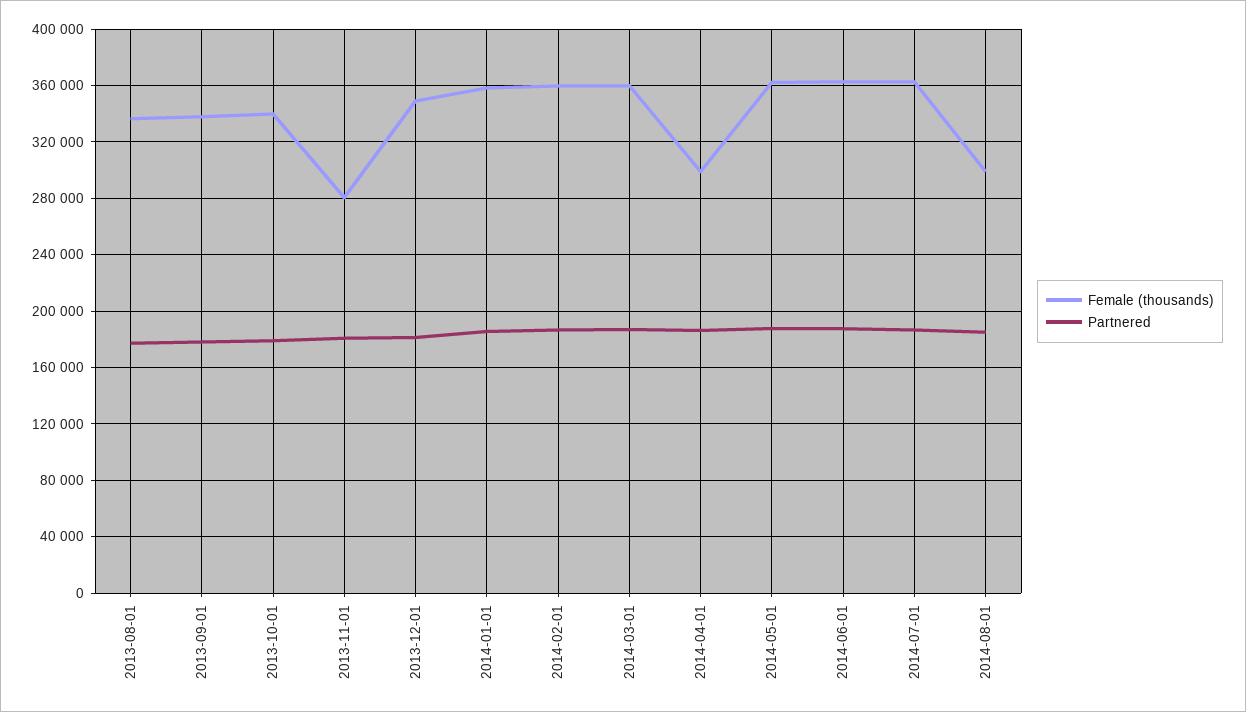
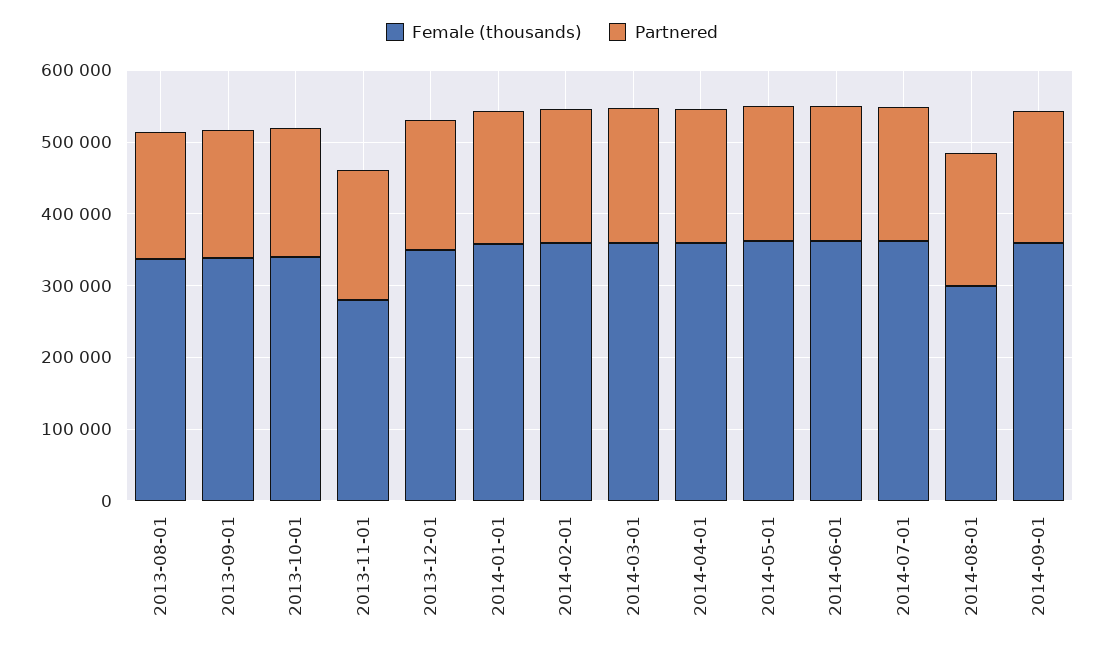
Female (thousands), 2014-04-01: 300000 -> 360000
Female (thousands), 2014-09-01: none -> 360000
Partnered, 2014-09-01: none -> 180000

